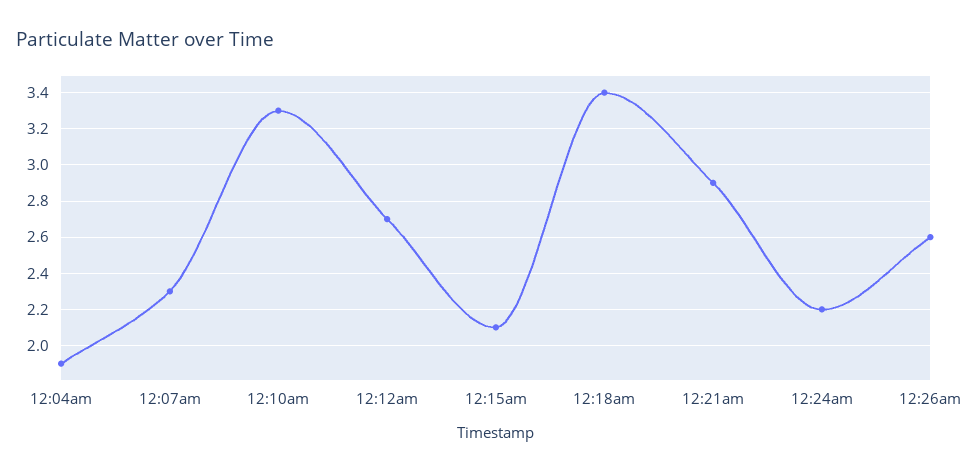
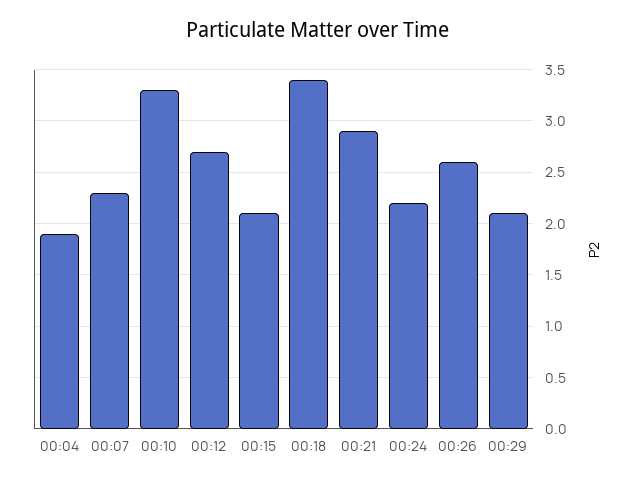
00:29: none -> 2.1

